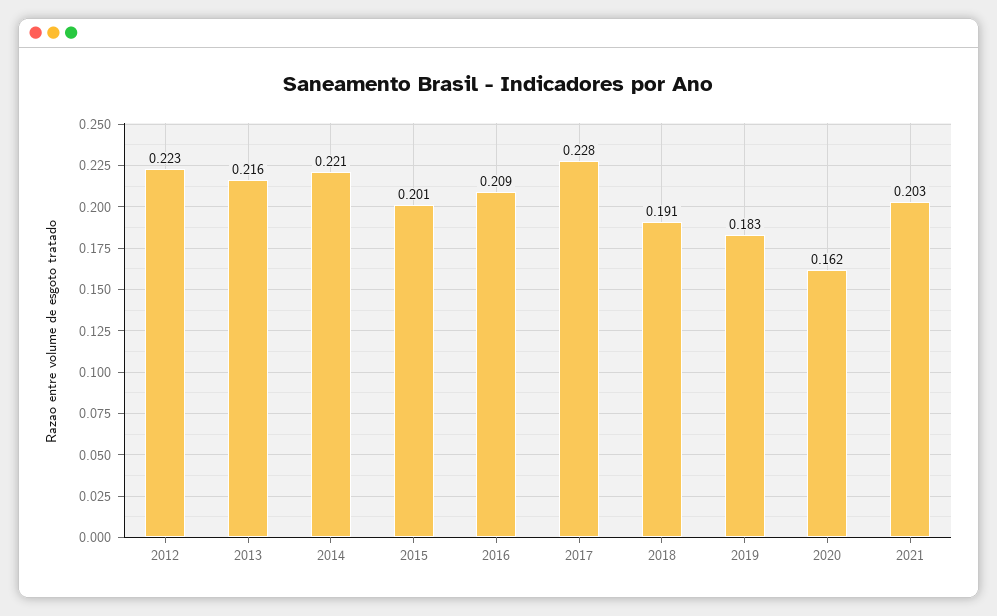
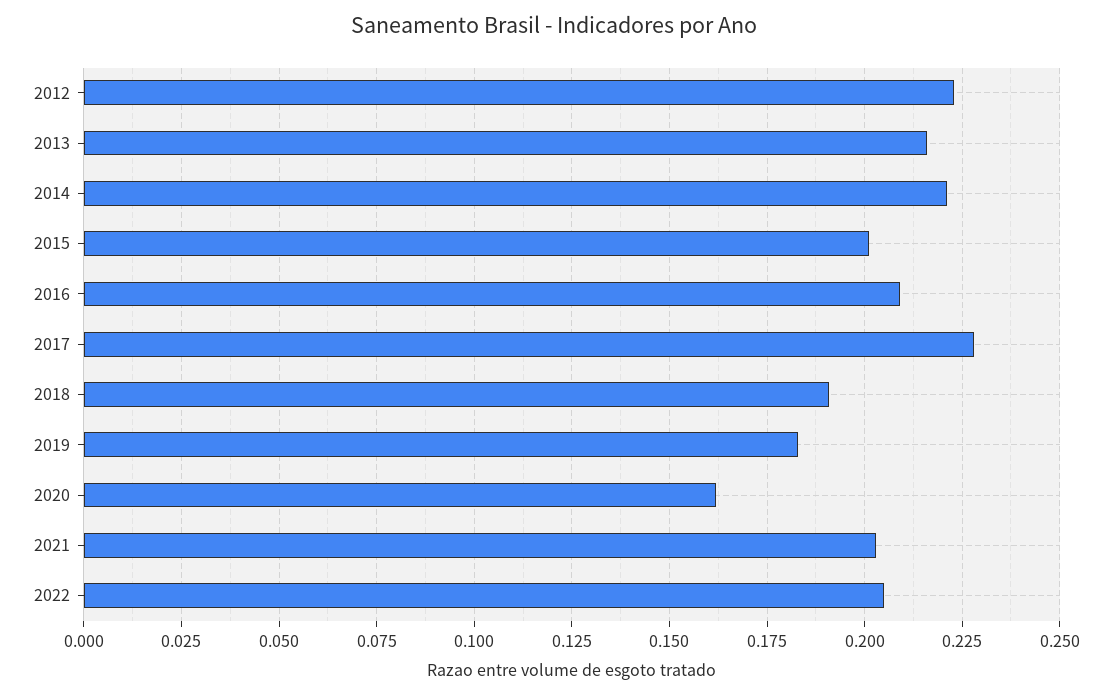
2022: none -> 0.205

